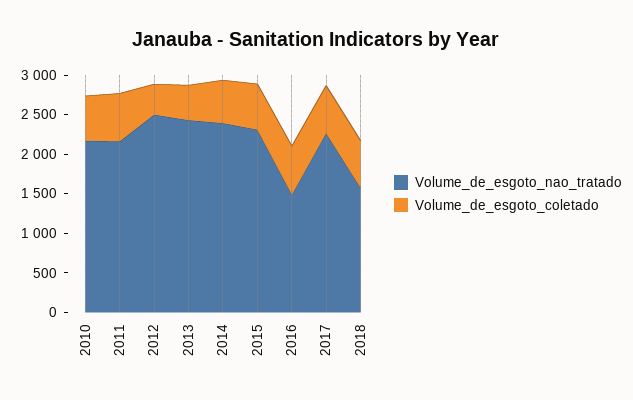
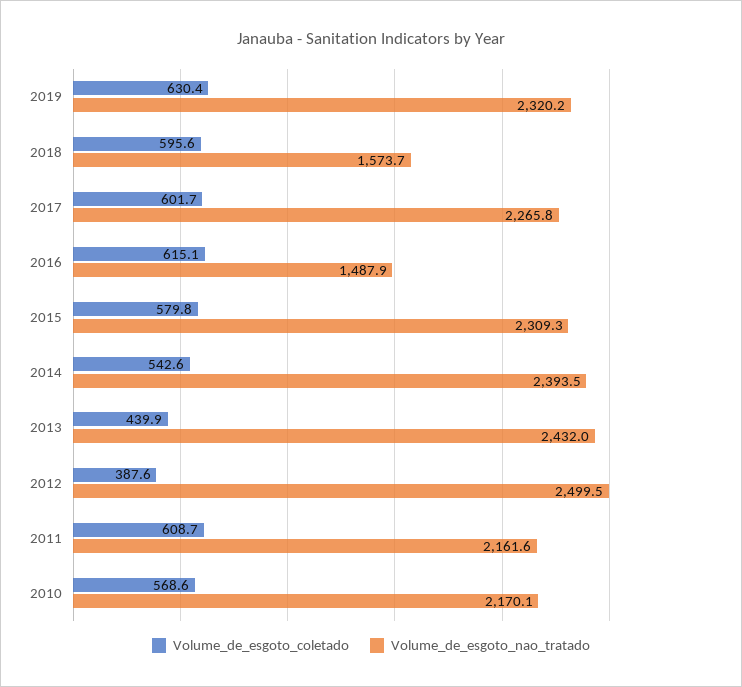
Volume_de_esgoto_coletado, 2019: none -> 630.4
Volume_de_esgoto_nao_tratado, 2019: none -> 2320.2

